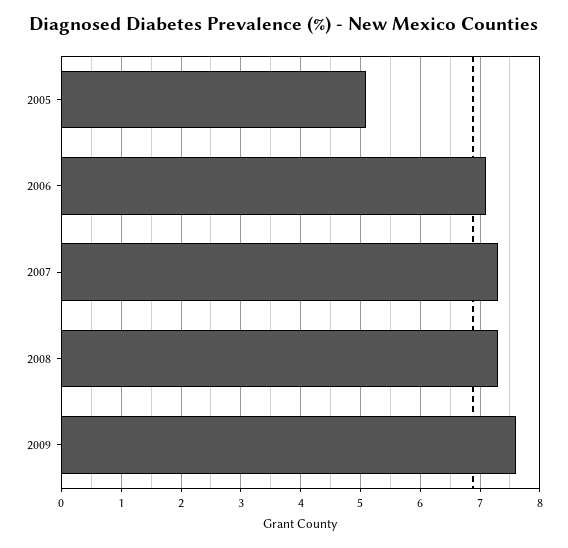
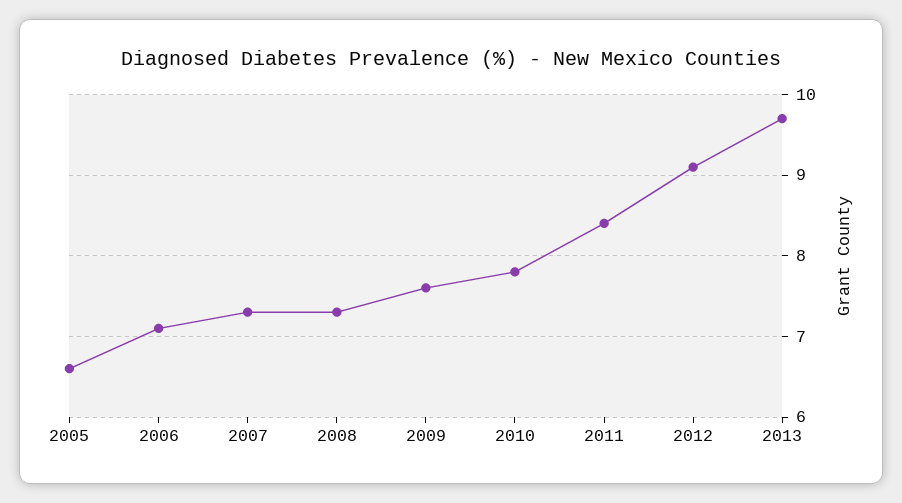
2005: 5 -> 6.6
2010: none -> 7.8
2011: none -> 8.4
2012: none -> 9.1
2013: none -> 9.7

